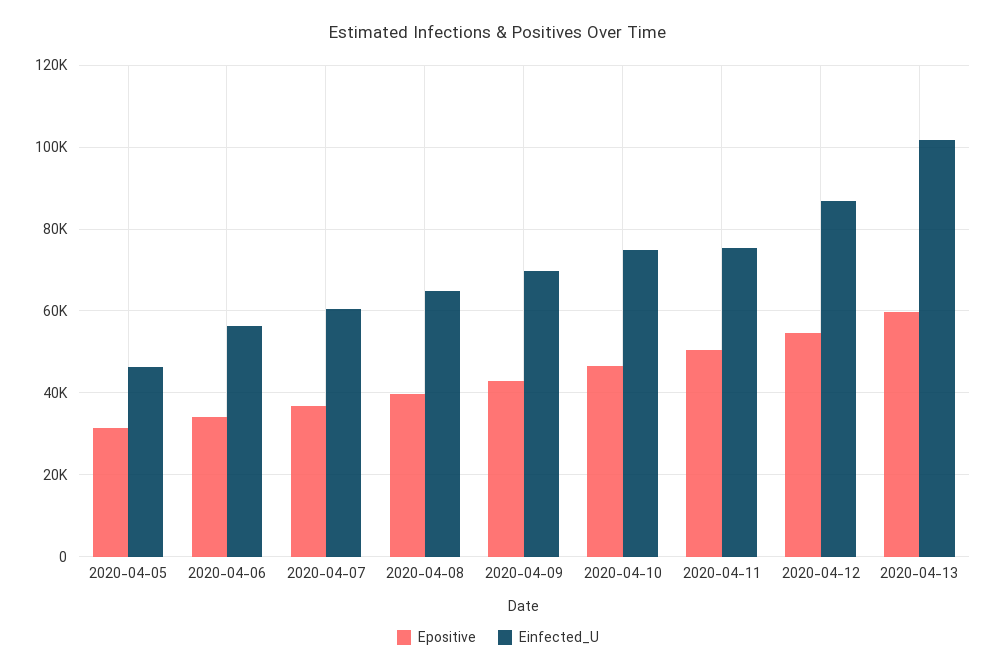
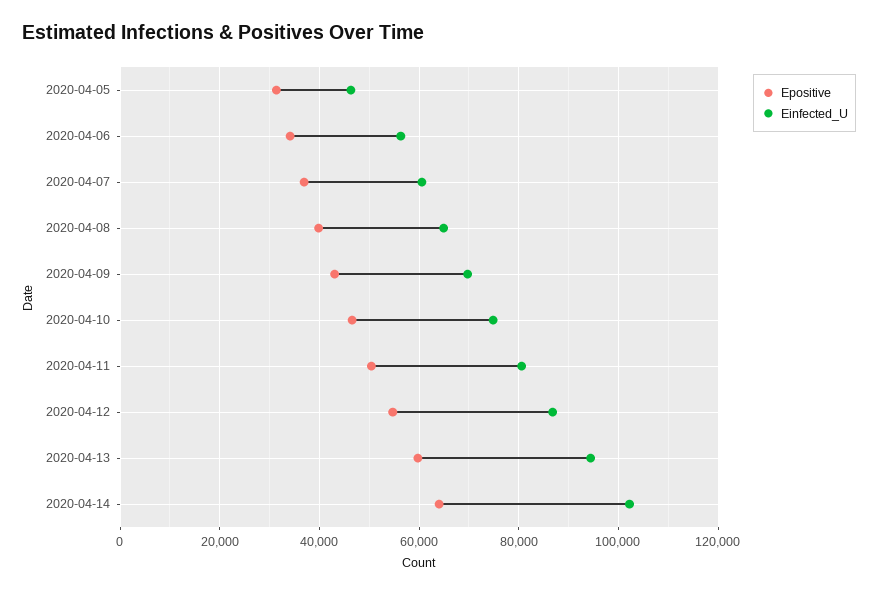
Einfected_U, 2020-04-11: 76000 -> 80000
Einfected_U, 2020-04-13: 102000 -> 94000
Epositive, 2020-04-14: none -> 64000
Einfected_U, 2020-04-14: none -> 102000

